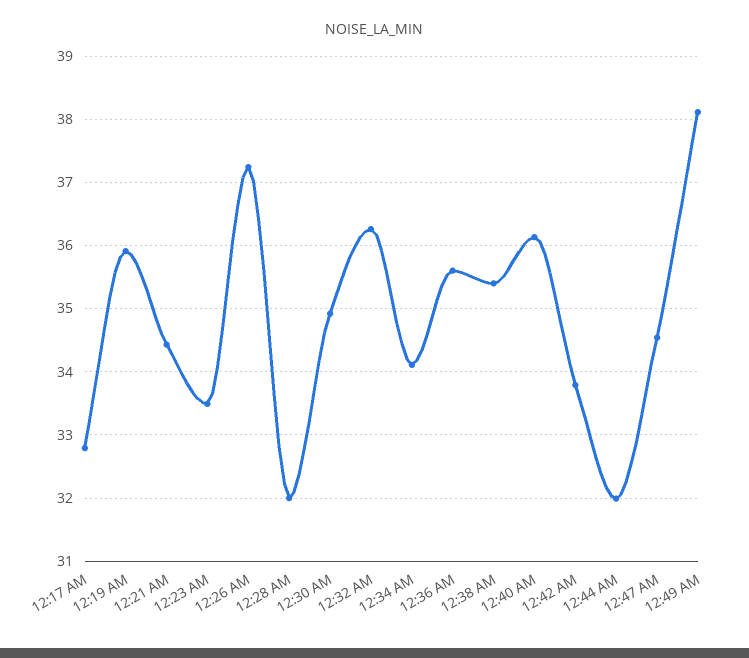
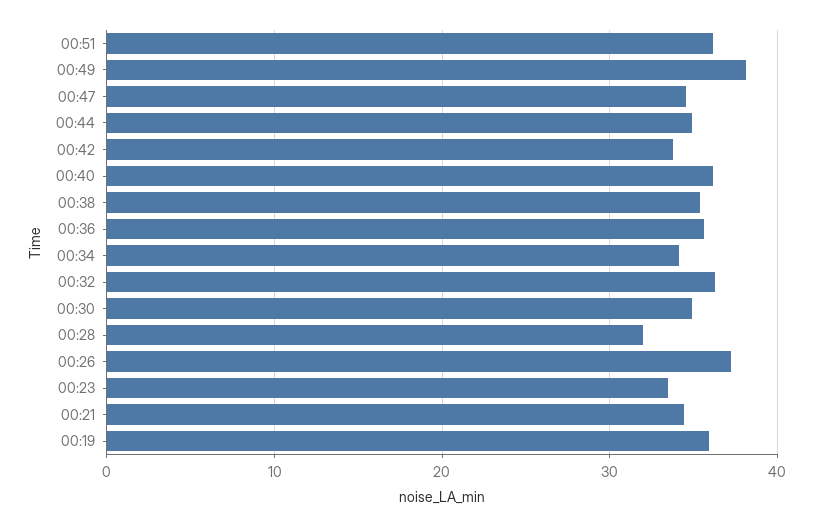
12:17 AM: 32.8 -> none
12:44 AM: 32 -> 35
00:51: none -> 36

